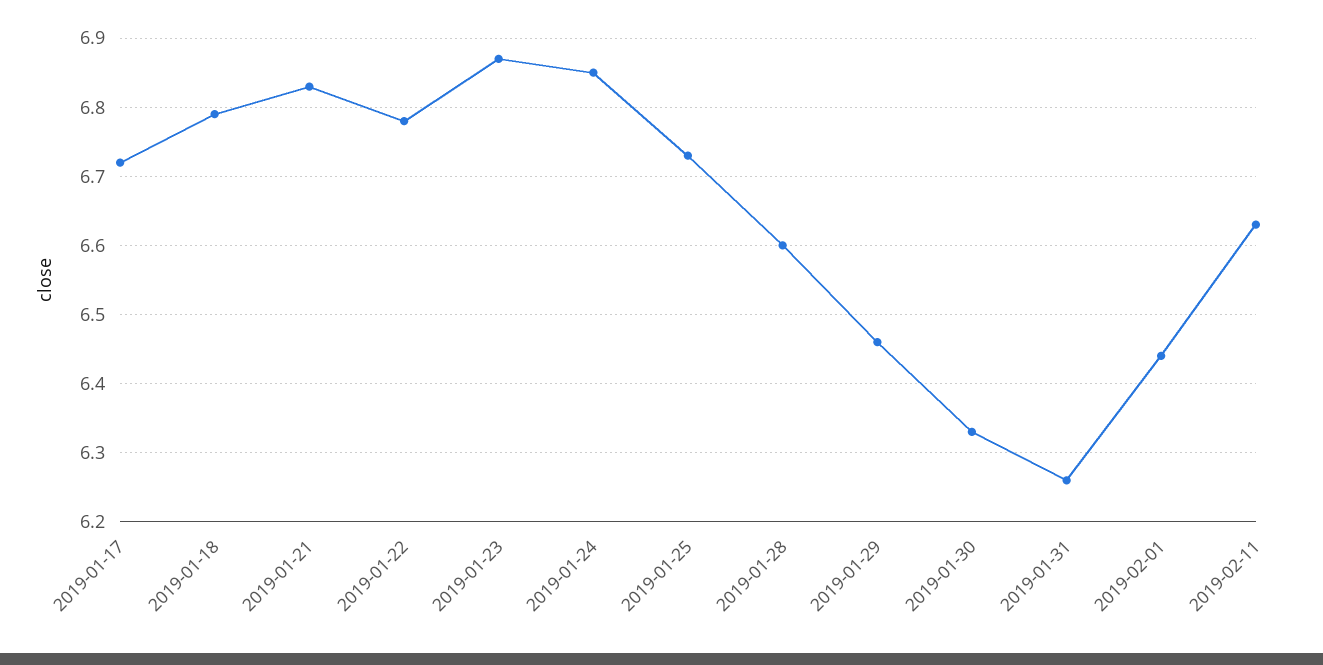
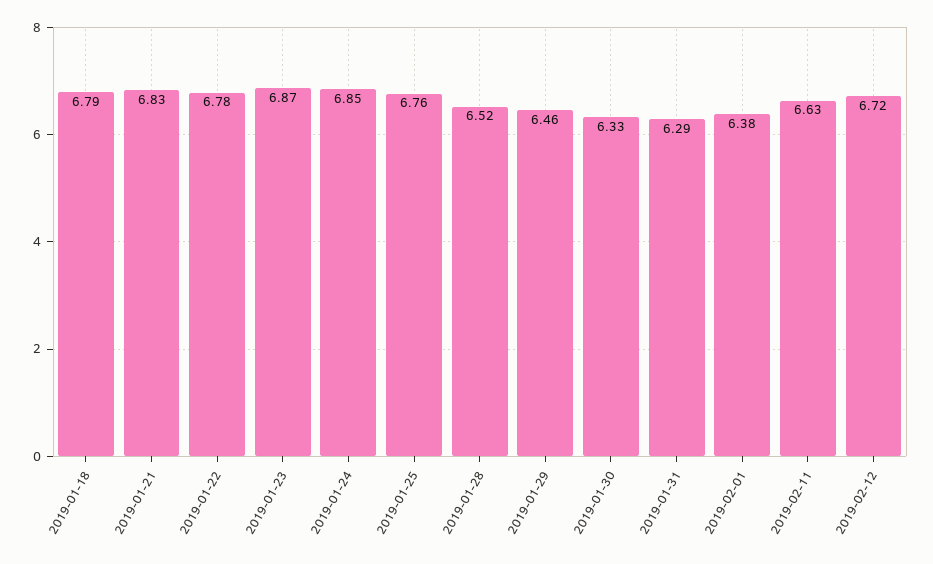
2019-01-17: 6.72 -> none
2019-01-25: 6.73 -> 6.76
2019-01-28: 6.6 -> 6.52
2019-01-31: 6.26 -> 6.29
2019-02-01: 6.44 -> 6.38
2019-02-12: none -> 6.72

